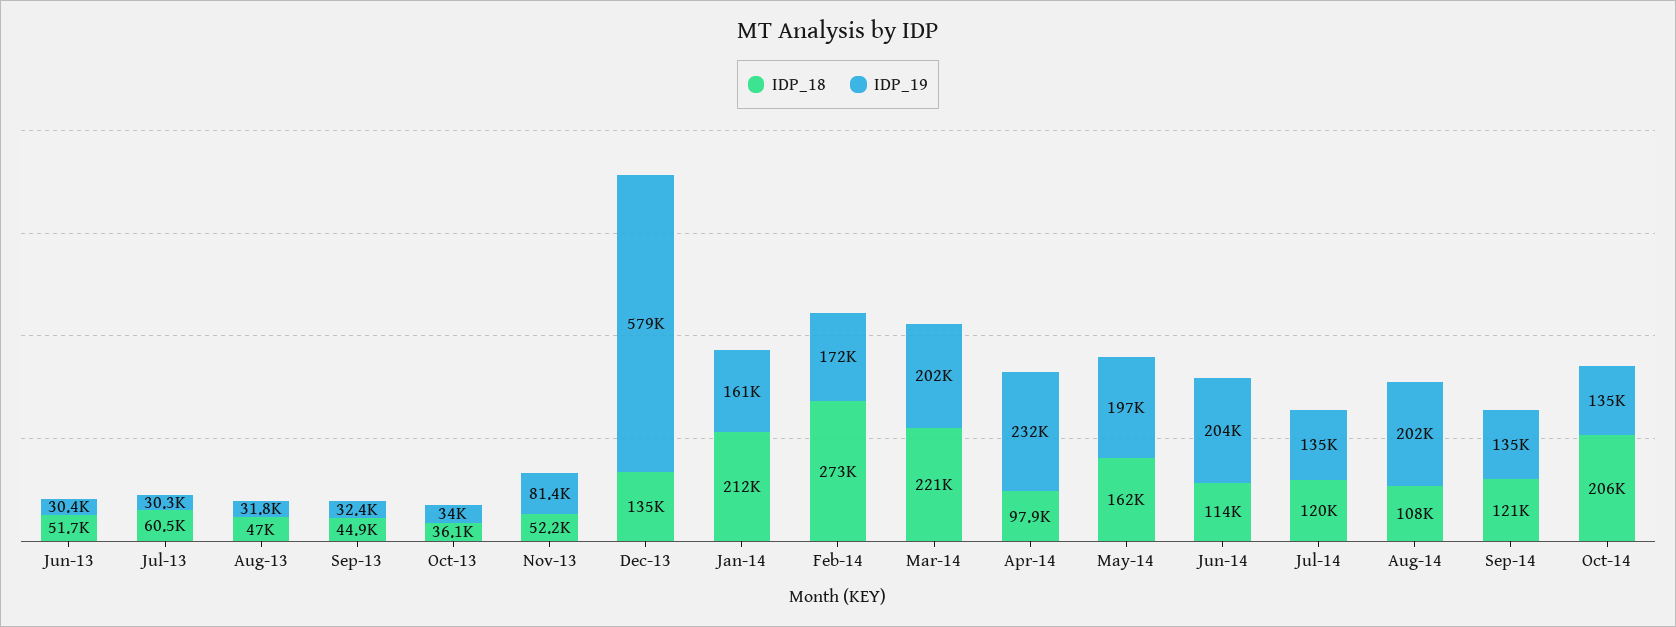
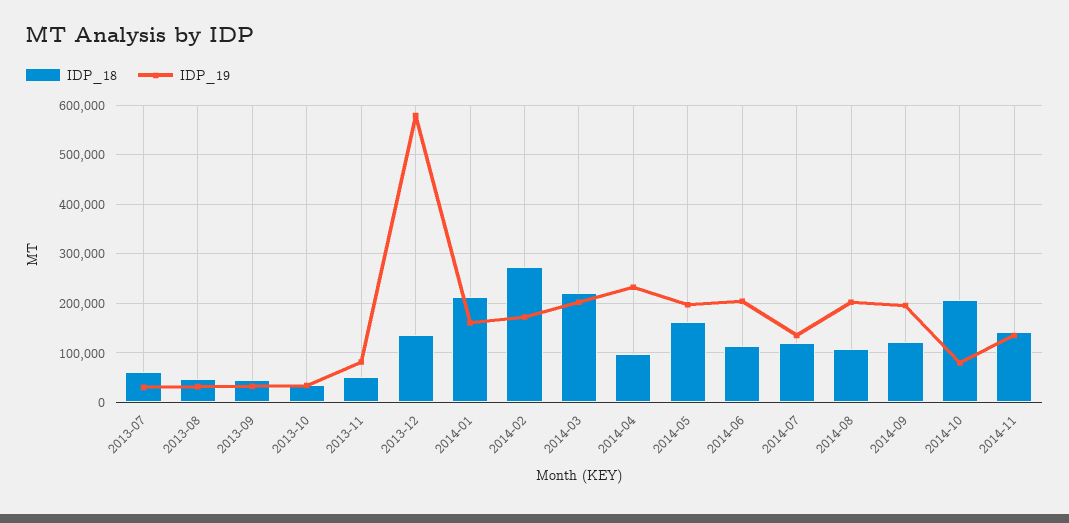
IDP_18, Jun-13: 51700 -> none
IDP_19, Jun-13: 30400 -> none
IDP_19, Sep-14: 135000 -> 200000
IDP_19, Oct-14: 135000 -> 80000
IDP_18, 2014-11: none -> 140000
IDP_19, 2014-11: none -> 140000

